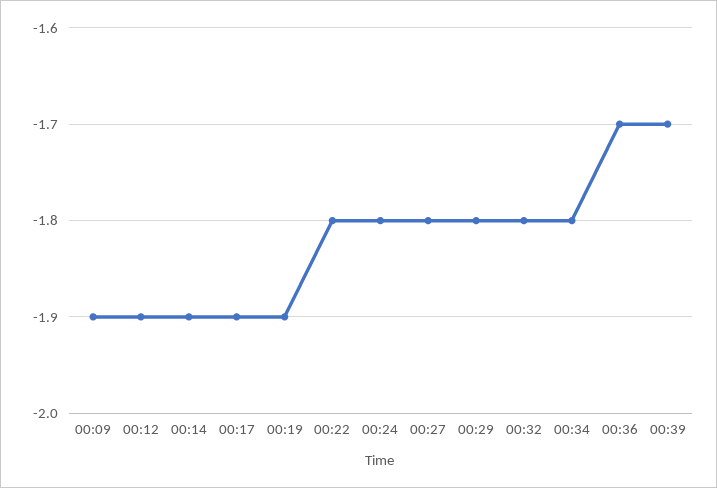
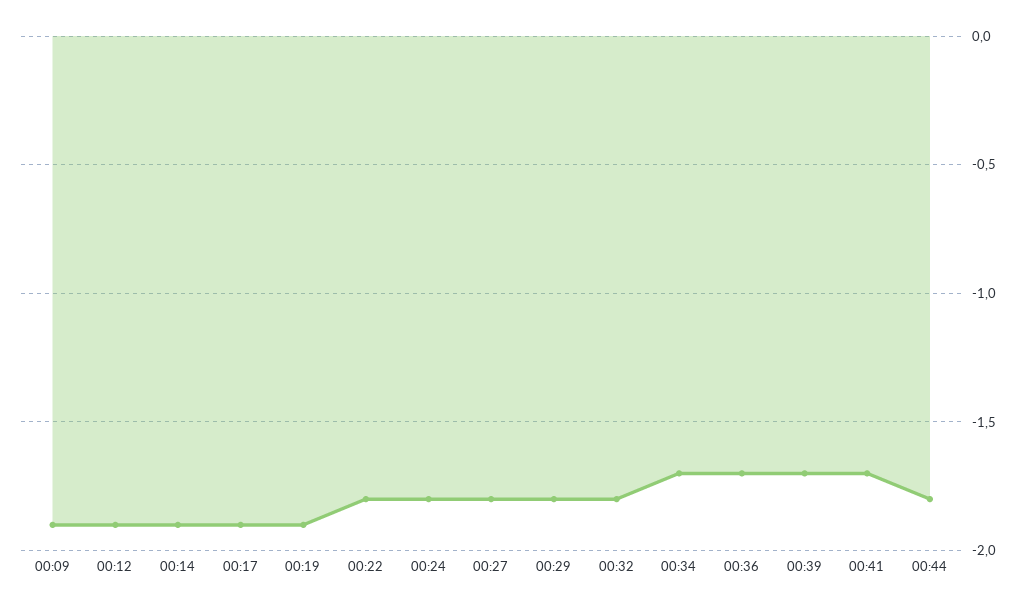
00:34: -1.8 -> -1.7
00:41: none -> -1.7
00:44: none -> -1.8

